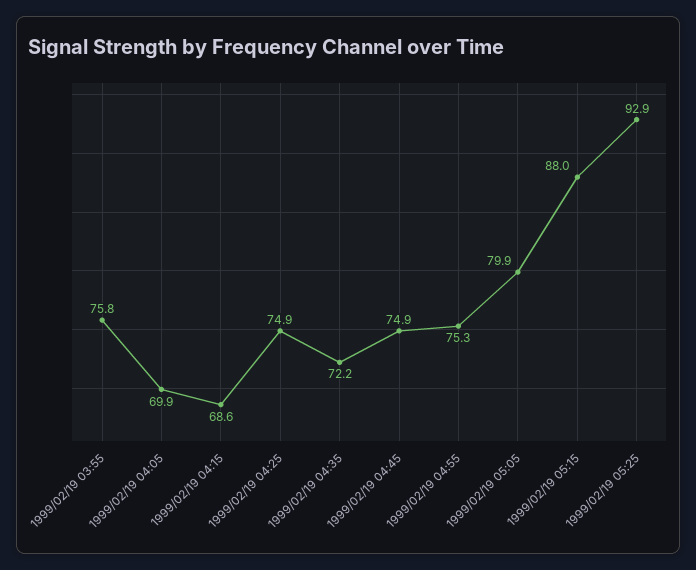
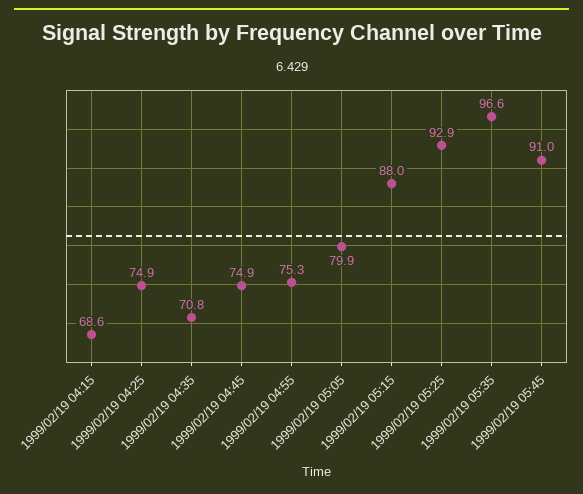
1999/02/19 03:55: 75.8 -> none
1999/02/19 04:05: 69.9 -> none
1999/02/19 04:35: 72.2 -> 70.8
1999/02/19 05:35: none -> 96.6
1999/02/19 05:45: none -> 91

